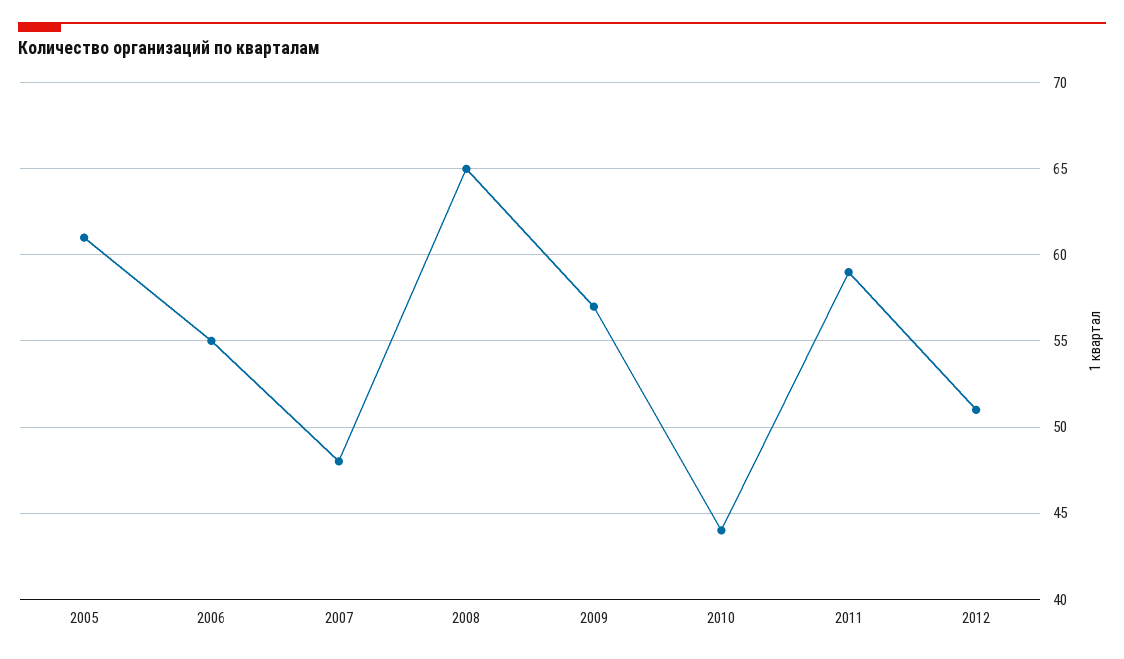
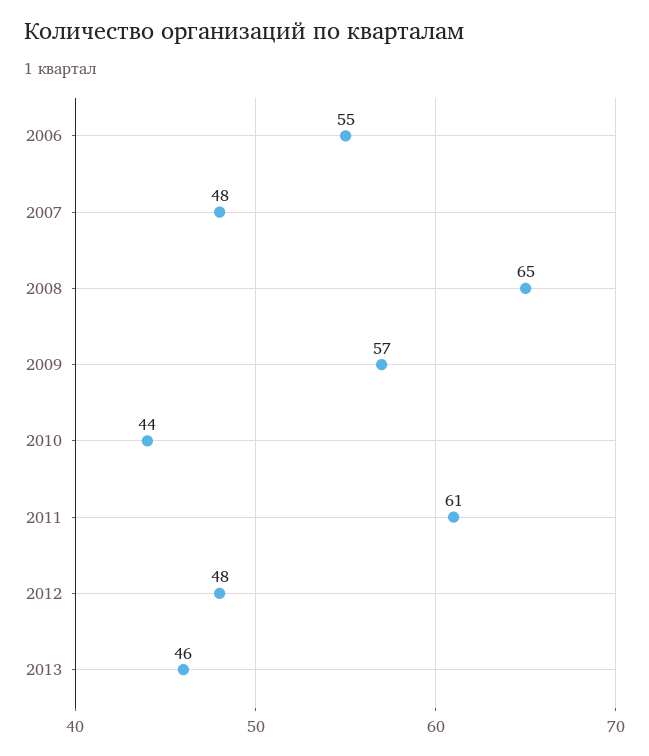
2005: 61 -> none
2011: 59 -> 61
2012: 51 -> 48
2013: none -> 46

